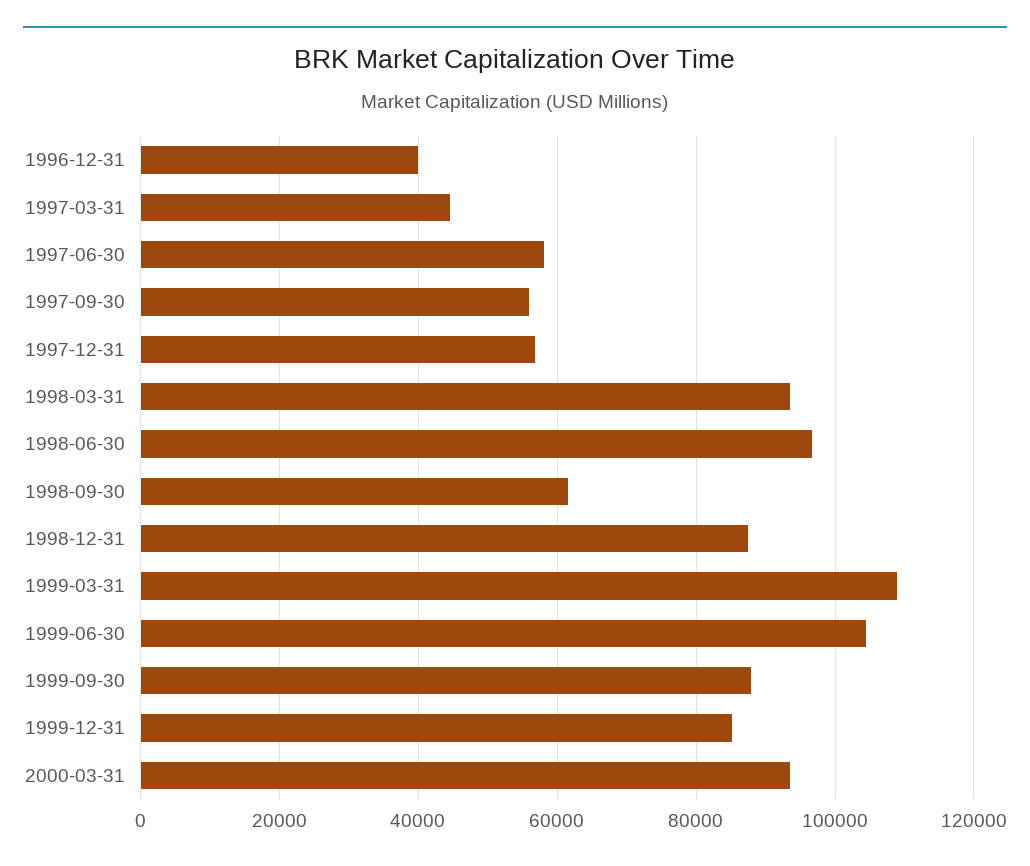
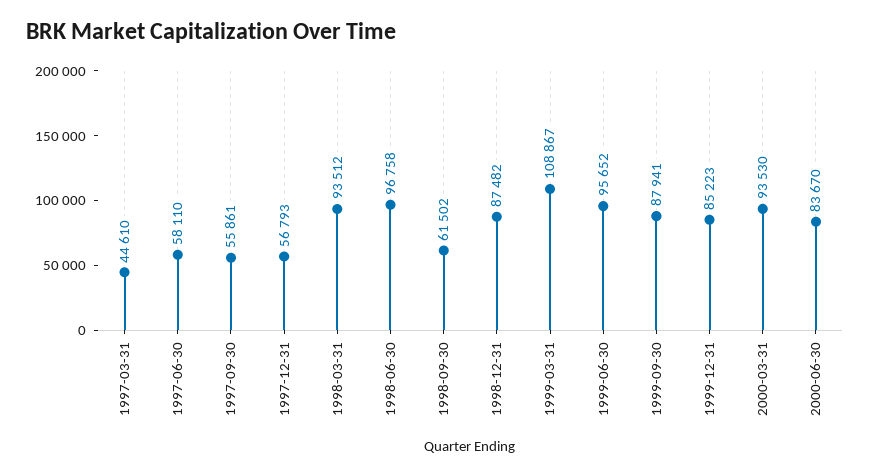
1996-12-31: 40000 -> none
1999-06-30: 104000 -> 95652
2000-06-30: none -> 83670

